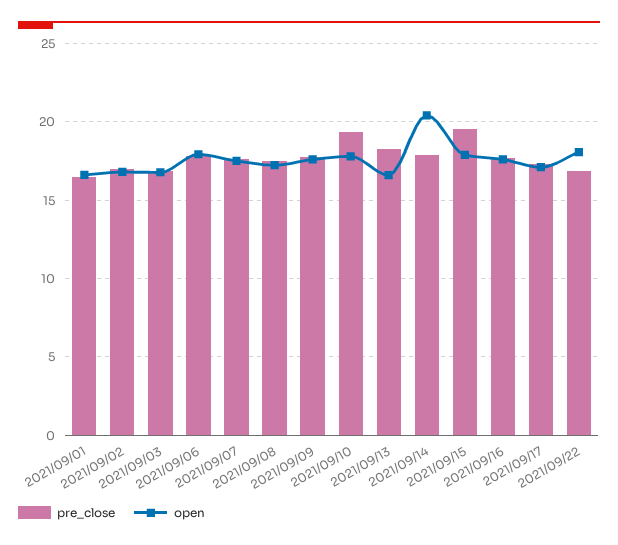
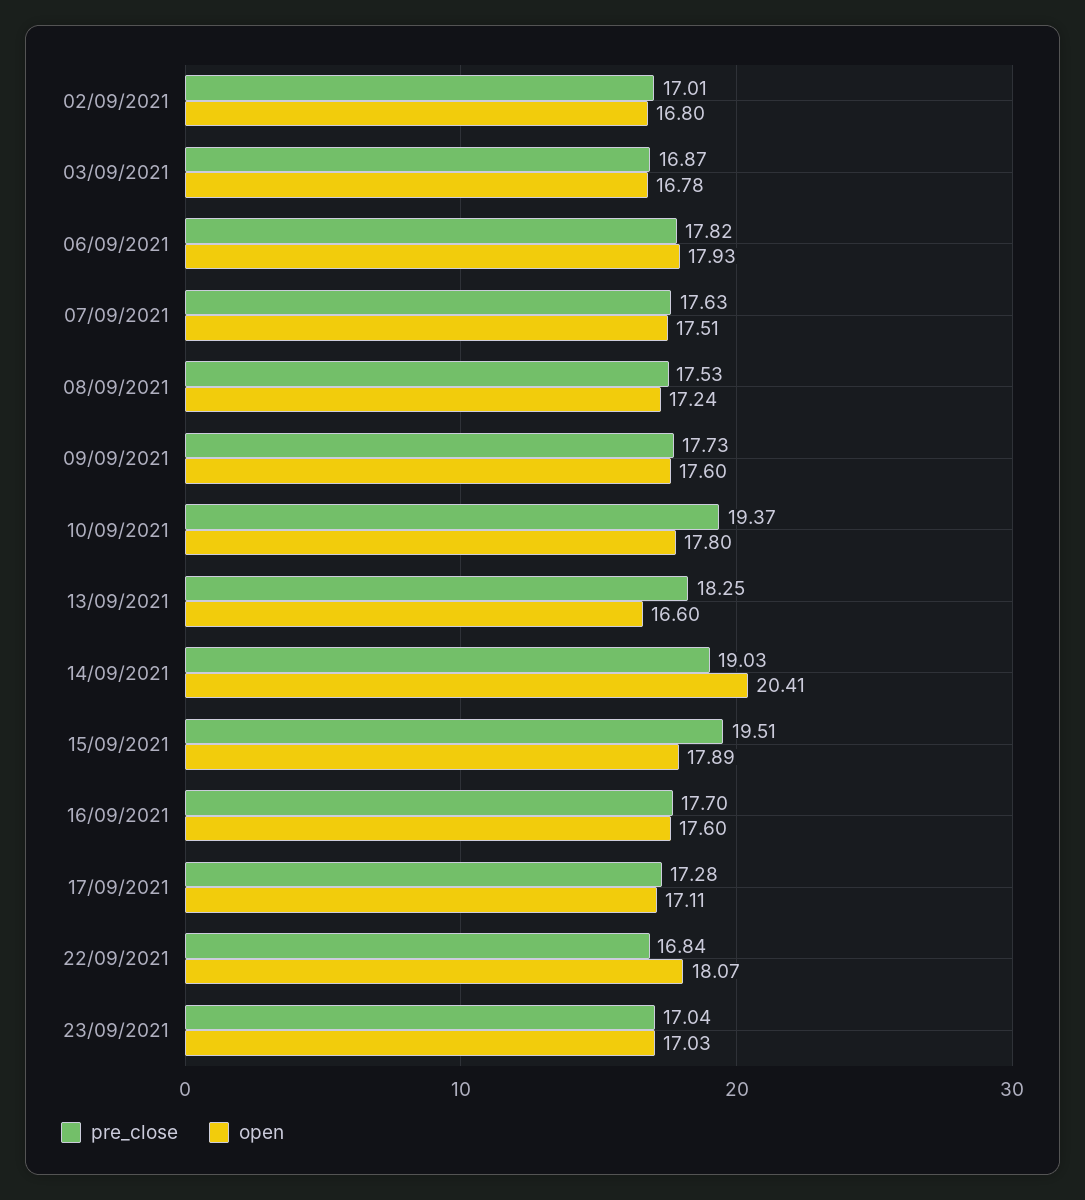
pre_close, 2021/09/01: 16.5 -> none
open, 2021/09/01: 16.5 -> none
pre_close, 2021/09/14: 18 -> 19.03
pre_close, 23/09/2021: none -> 17.04
open, 23/09/2021: none -> 17.03

